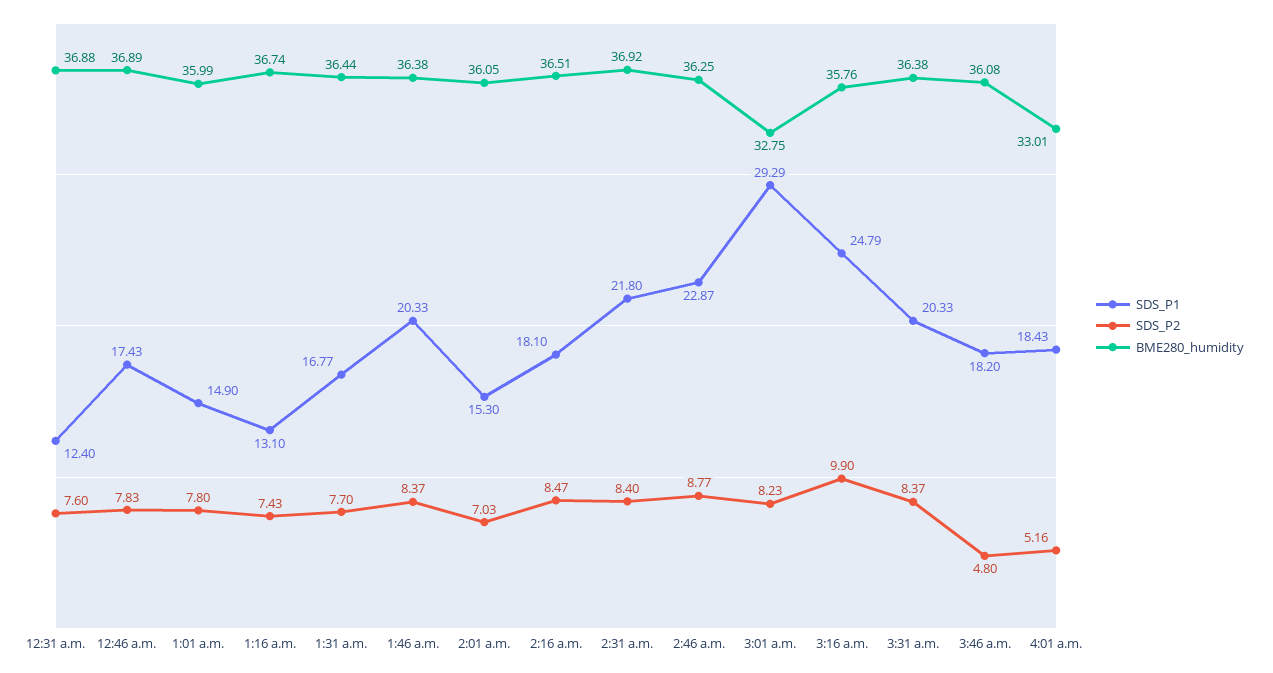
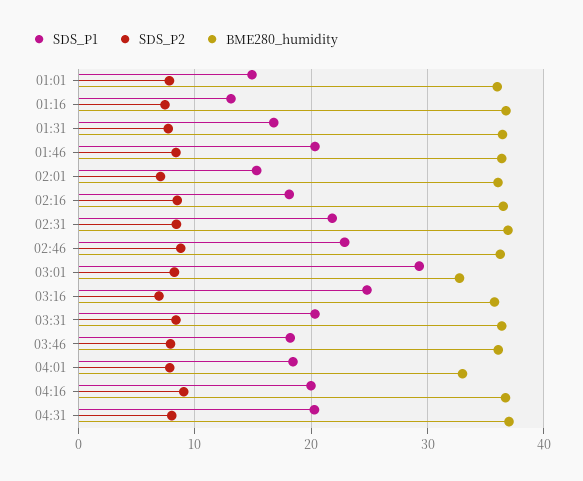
SDS_P1, 12:31 a.m.: 12.4 -> none
SDS_P2, 12:31 a.m.: 7.6 -> none
BME280_humidity, 12:31 a.m.: 36.88 -> none
SDS_P1, 12:46 a.m.: 17.43 -> none
SDS_P2, 12:46 a.m.: 7.83 -> none
BME280_humidity, 12:46 a.m.: 36.89 -> none
SDS_P2, 3:16 a.m.: 9.9 -> 7
SDS_P2, 3:46 a.m.: 4.8 -> 8
SDS_P2, 4:01 a.m.: 5.16 -> 8
SDS_P1, 04:16: none -> 20
SDS_P2, 04:16: none -> 9
BME280_humidity, 04:16: none -> 37
SDS_P1, 04:31: none -> 20
SDS_P2, 04:31: none -> 8
BME280_humidity, 04:31: none -> 37

